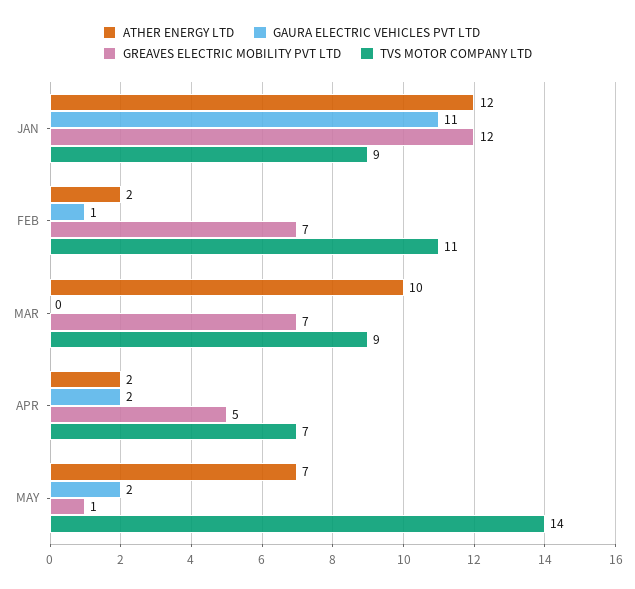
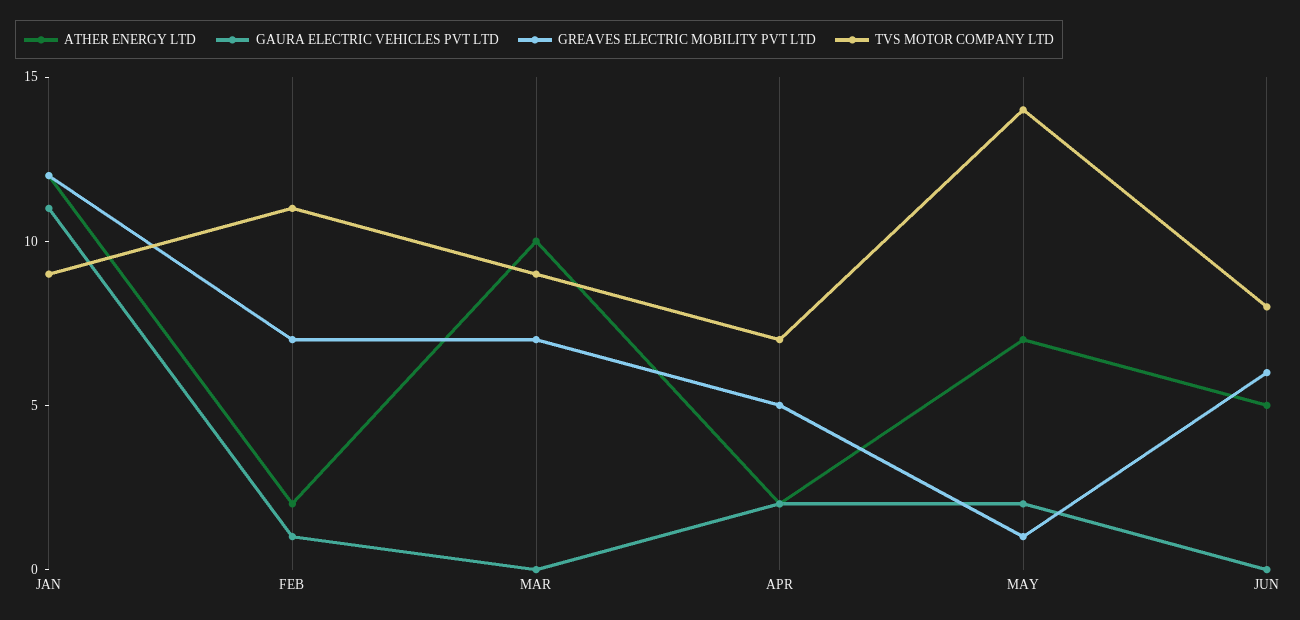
ATHER ENERGY LTD, JUN: none -> 5
GAURA ELECTRIC VEHICLES PVT LTD, JUN: none -> 0
GREAVES ELECTRIC MOBILITY PVT LTD, JUN: none -> 6
TVS MOTOR COMPANY LTD, JUN: none -> 8

